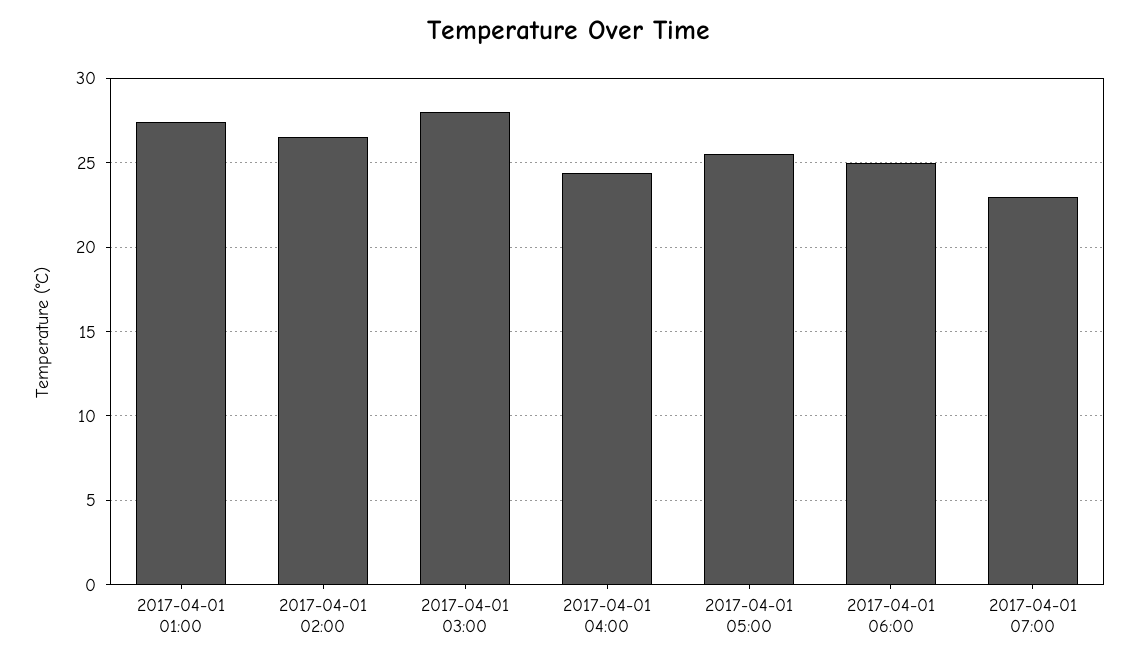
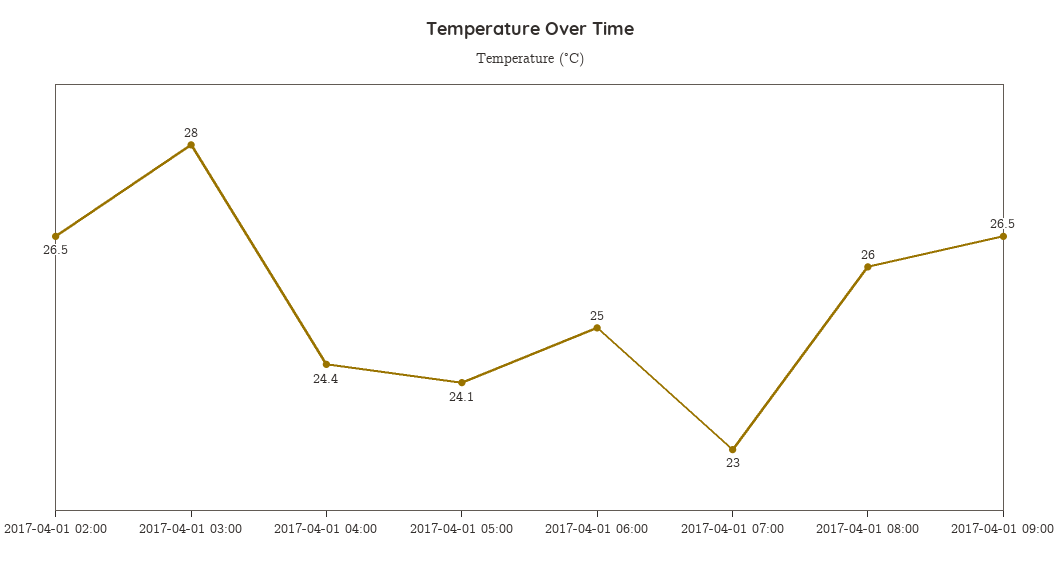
2017-04-01 01:00: 27.5 -> none
2017-04-01 05:00: 25.5 -> 24.1
2017-04-01 08:00: none -> 26
2017-04-01 09:00: none -> 26.5

